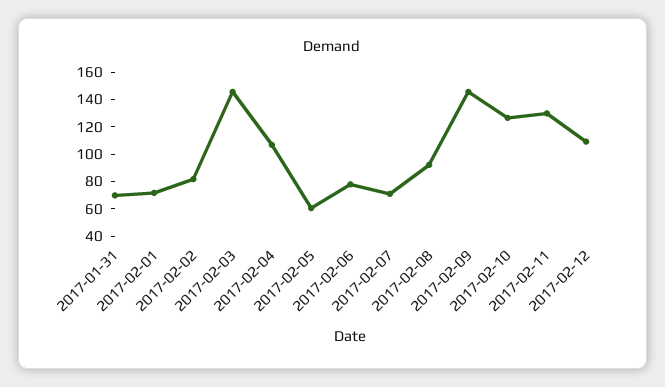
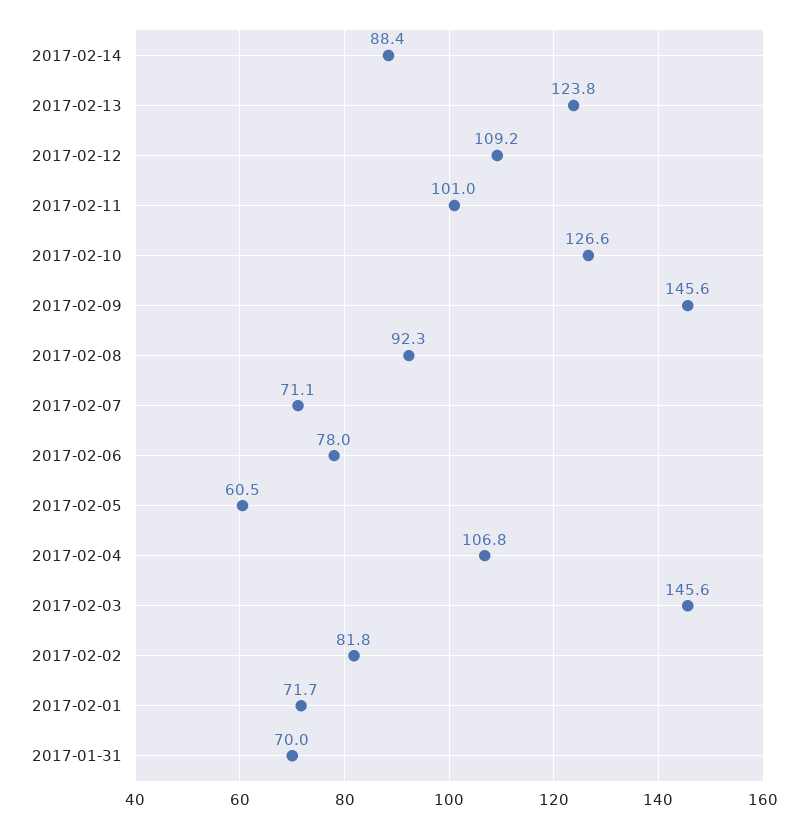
2017-02-11: 130 -> 101
2017-02-14: none -> 88.4
2017-02-13: none -> 123.8

